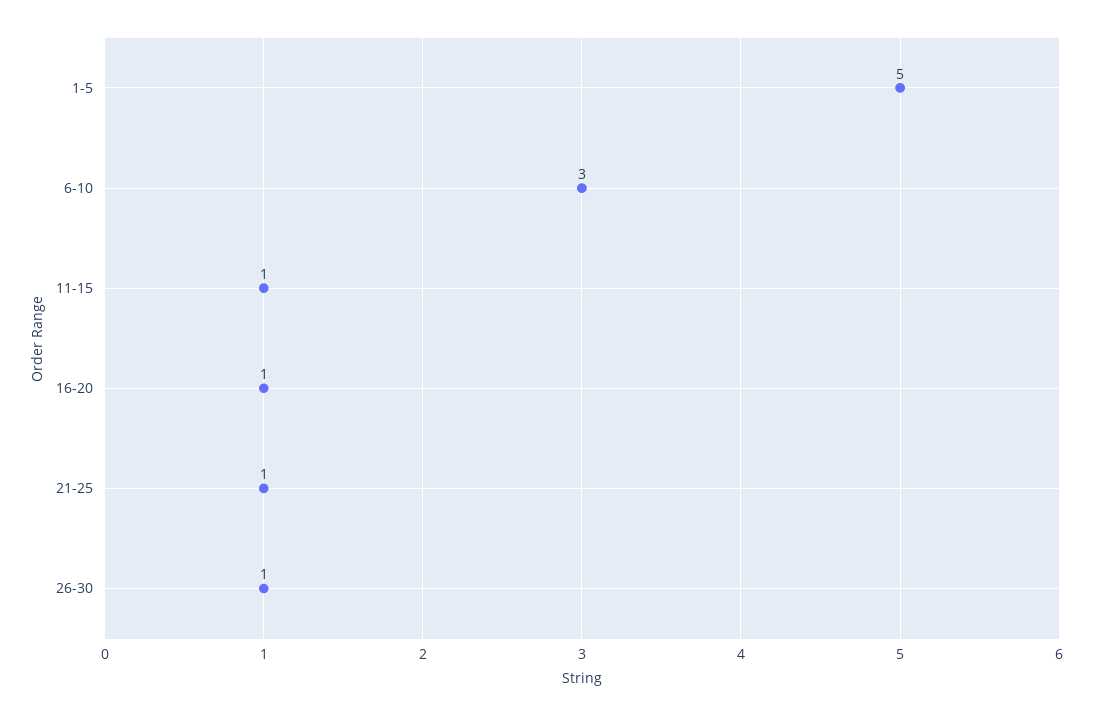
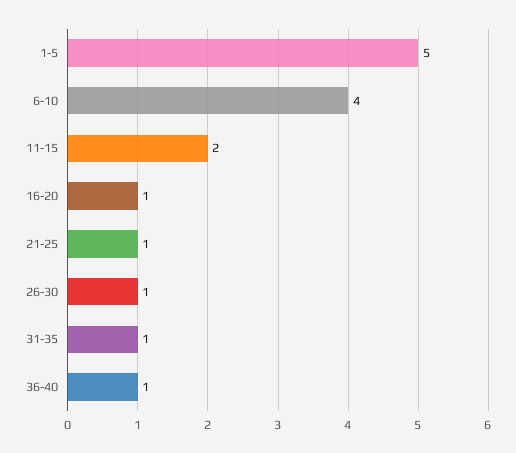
6-10: 3 -> 4
11-15: 1 -> 2
31-35: none -> 1
36-40: none -> 1

